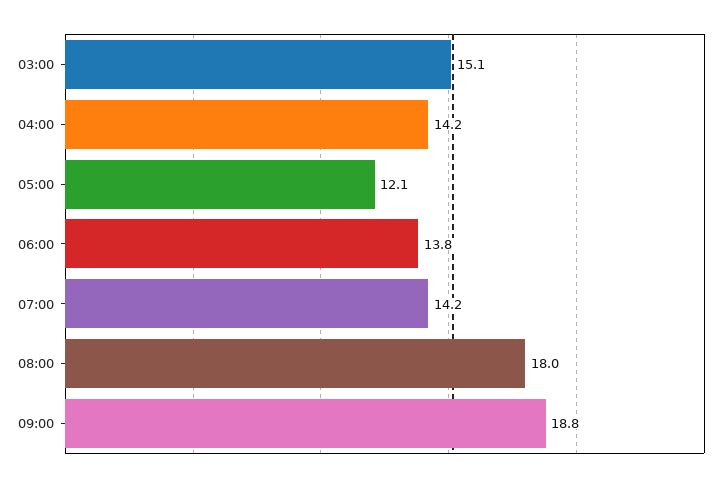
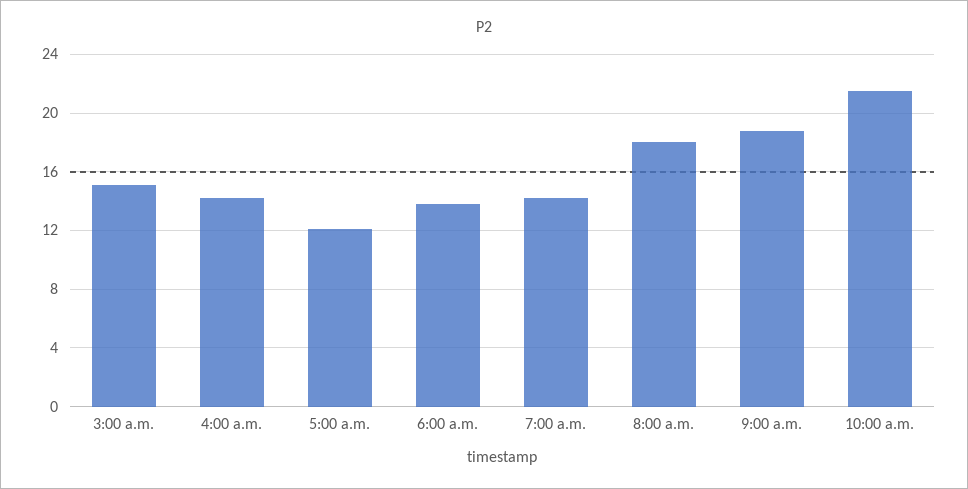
10:00 a.m.: none -> 21.5

